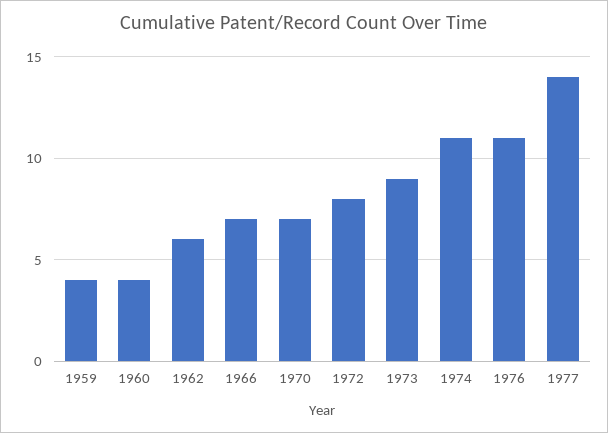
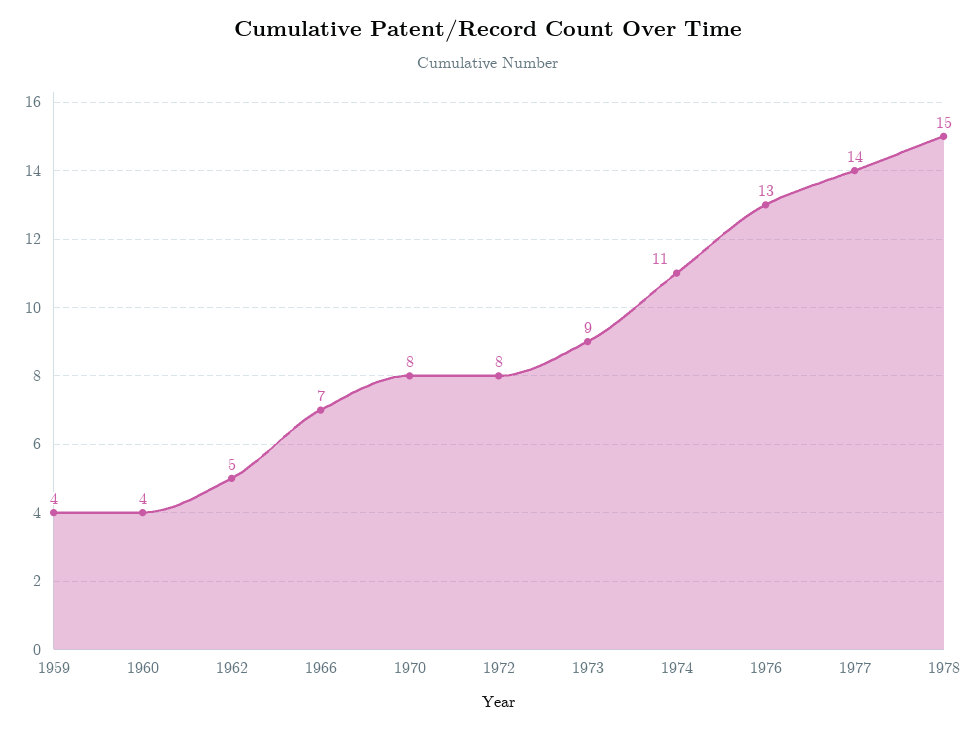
1962: 6 -> 5
1970: 7 -> 8
1976: 11 -> 13
1978: none -> 15

